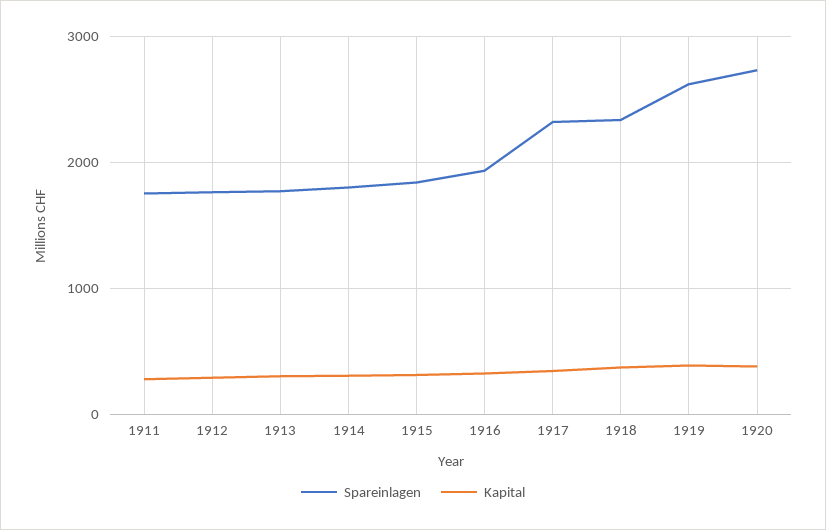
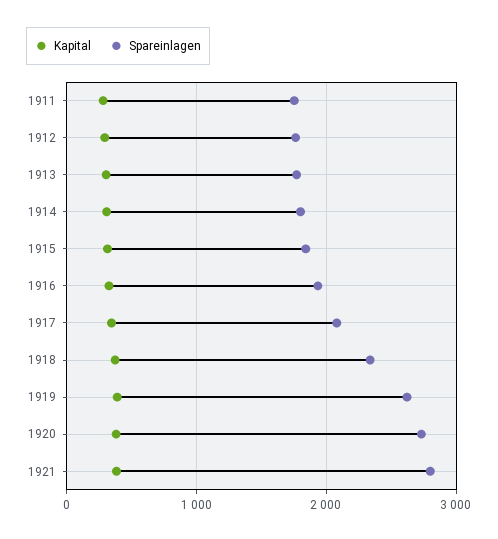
Spareinlagen, 1917: 2300 -> 2100
Kapital, 1921: none -> 400
Spareinlagen, 1921: none -> 2800

